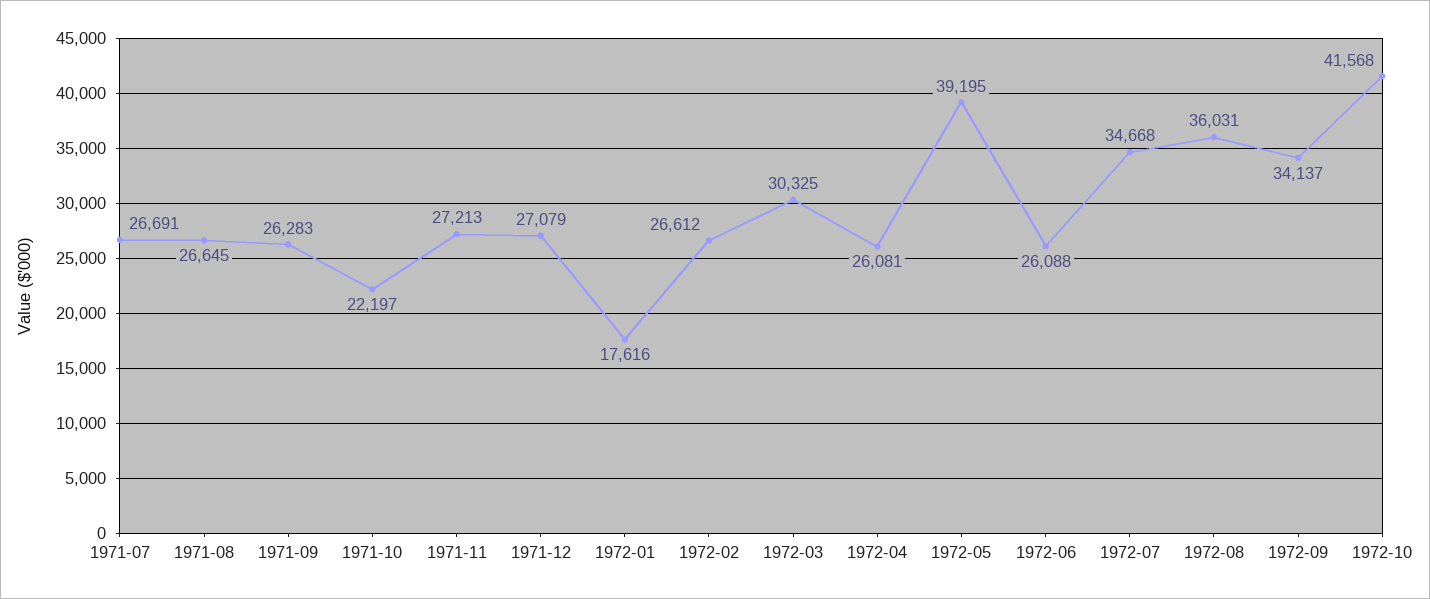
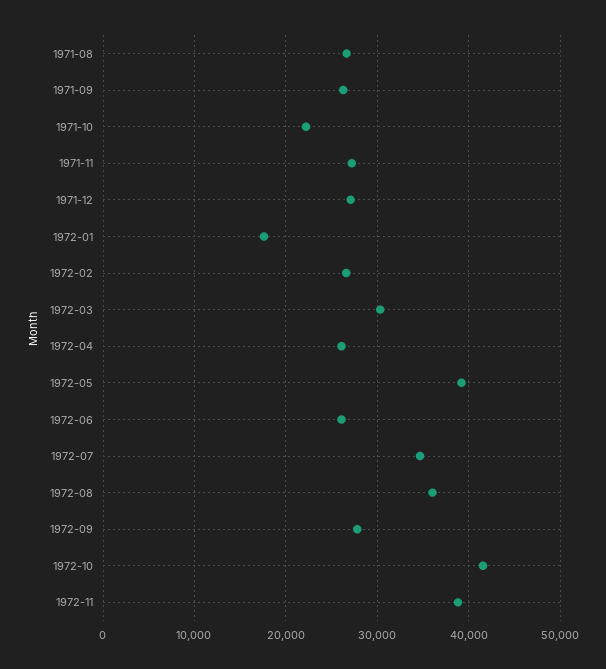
1971-07: 26691 -> none
1972-09: 34137 -> 28000
1972-11: none -> 39000

